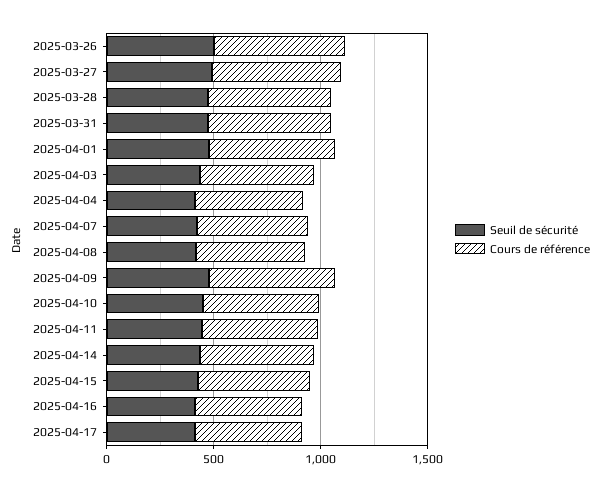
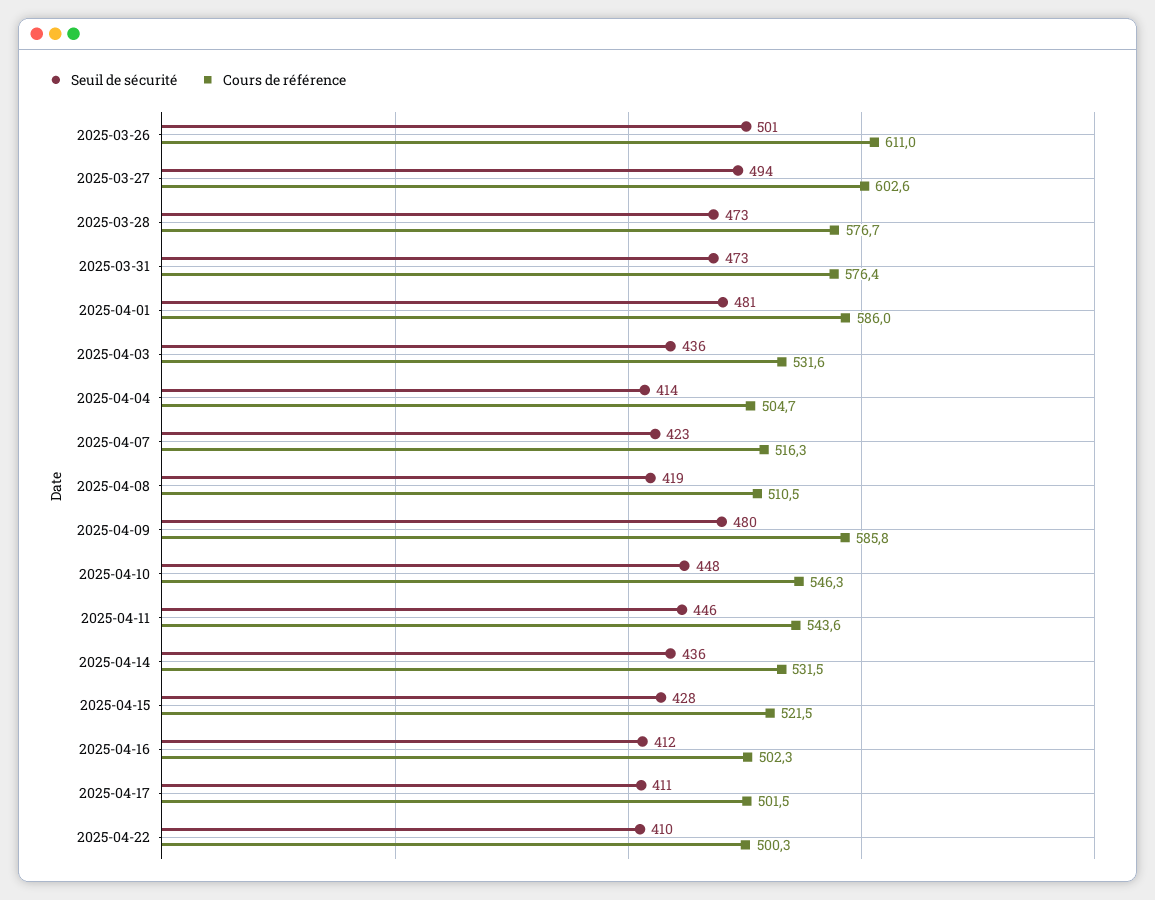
Seuil de sécurité, 2025-04-22: none -> 410
Cours de référence, 2025-04-22: none -> 500.3

